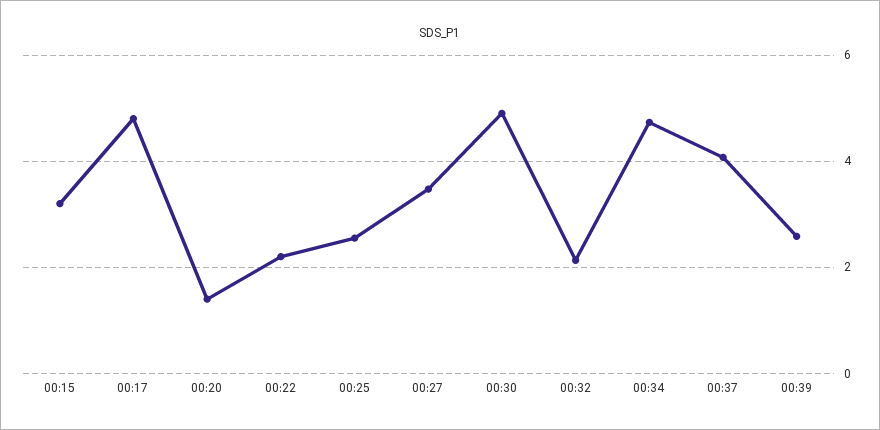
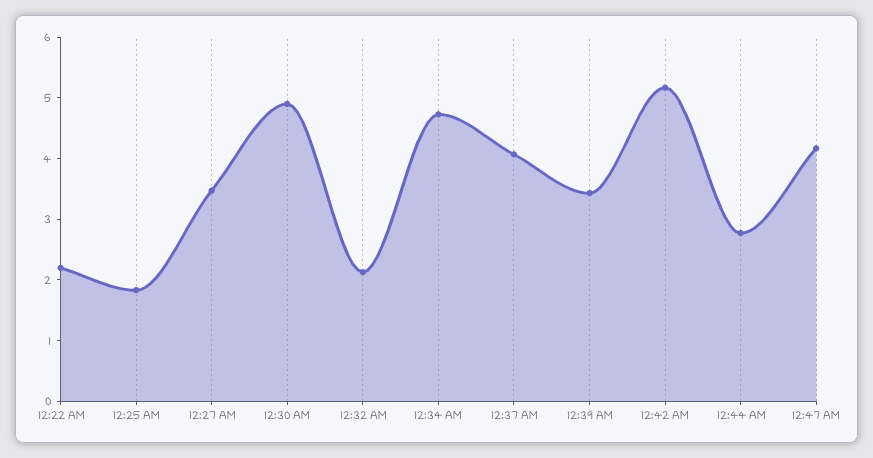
00:15: 3.2 -> none
00:17: 4.8 -> none
00:20: 1.4 -> none
00:25: 2.6 -> 1.8
00:39: 2.6 -> 3.4
12:42 AM: none -> 5.2
12:44 AM: none -> 2.8
12:47 AM: none -> 4.2

